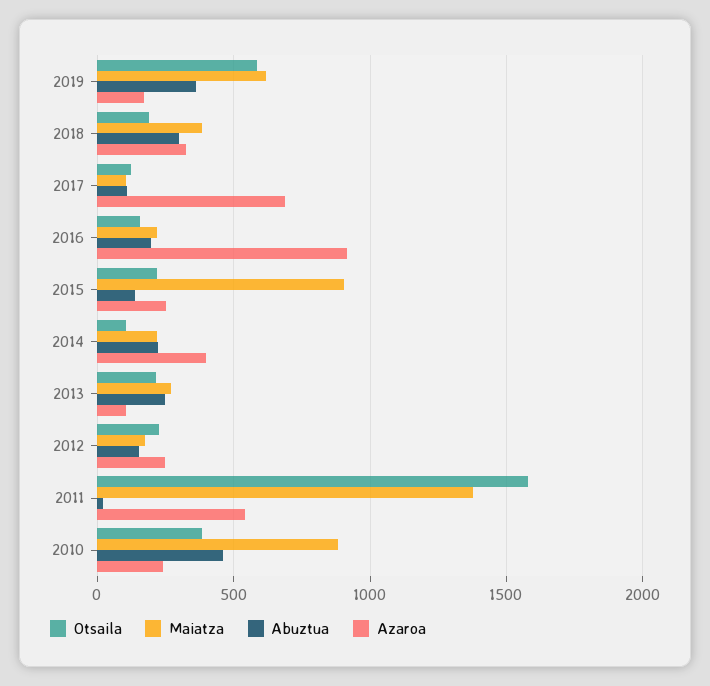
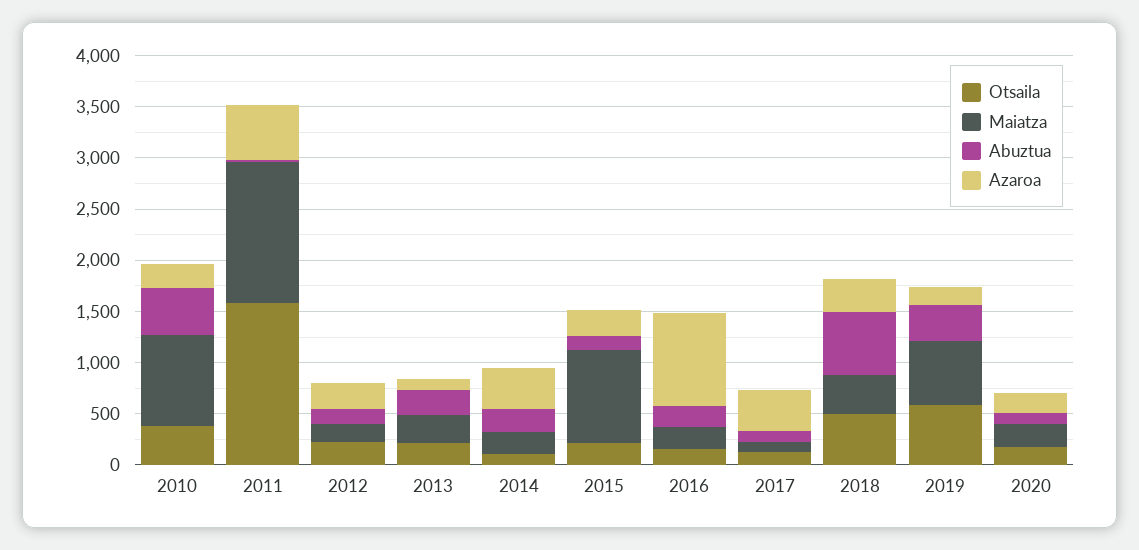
Otsaila, 2018: 200 -> 500
Abuztua, 2018: 300 -> 600
Azaroa, 2017: 700 -> 400
Otsaila, 2020: none -> 200
Maiatza, 2020: none -> 200
Abuztua, 2020: none -> 100
Azaroa, 2020: none -> 200

